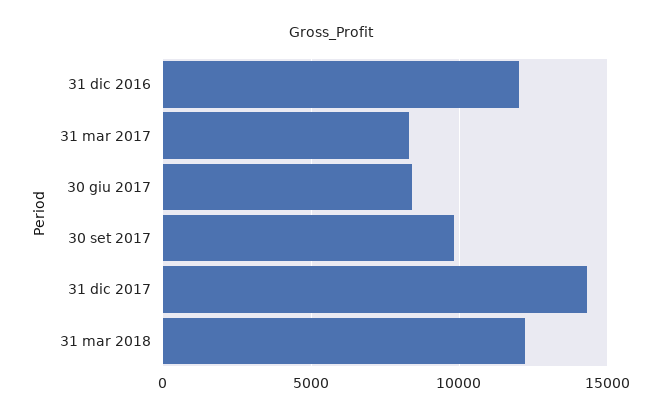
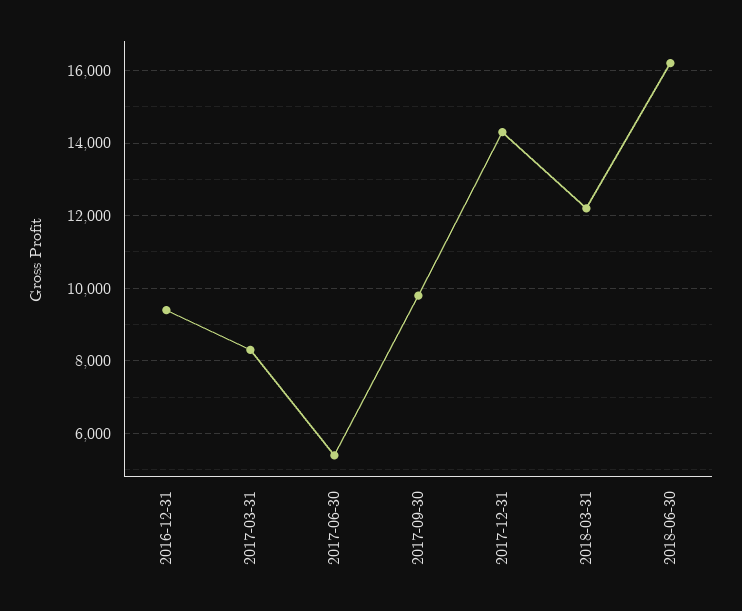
31 dic 2016: 12000 -> 9400
30 giu 2017: 8500 -> 5400
2018-06-30: none -> 16200

